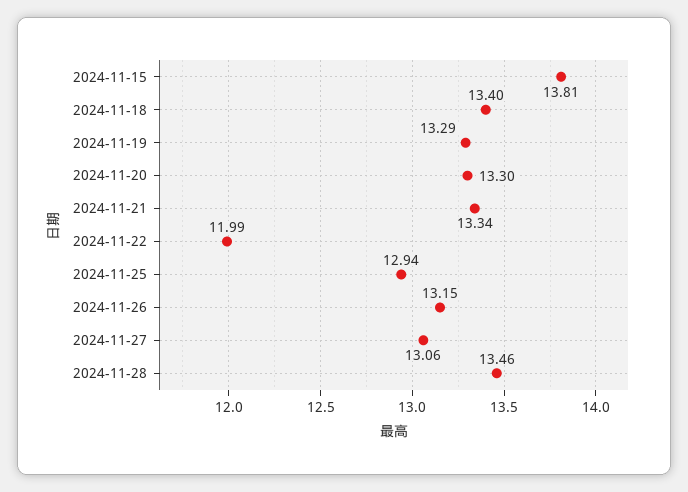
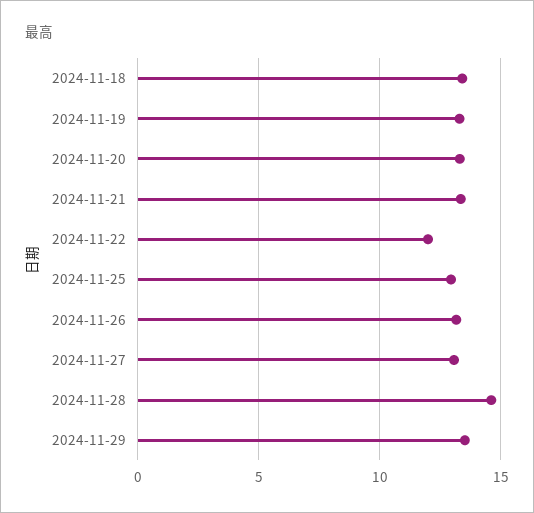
2024-11-15: 13.81 -> none
2024-11-28: 13.46 -> 14.5
2024-11-29: none -> 13.5

